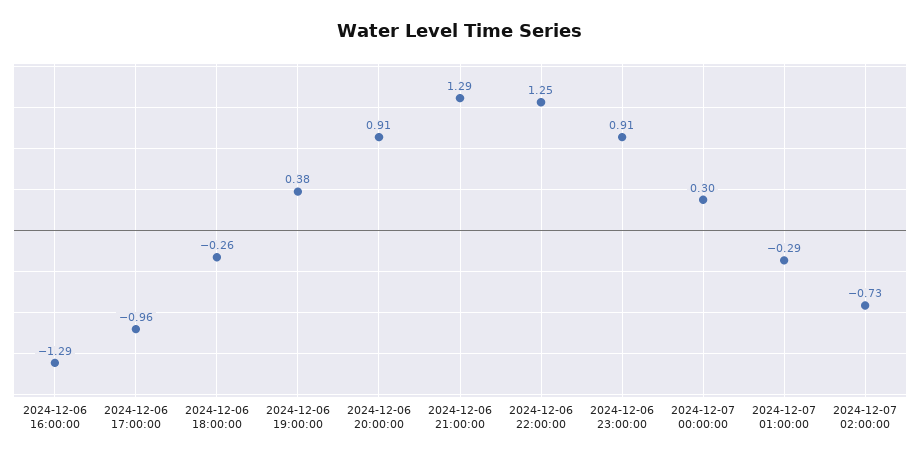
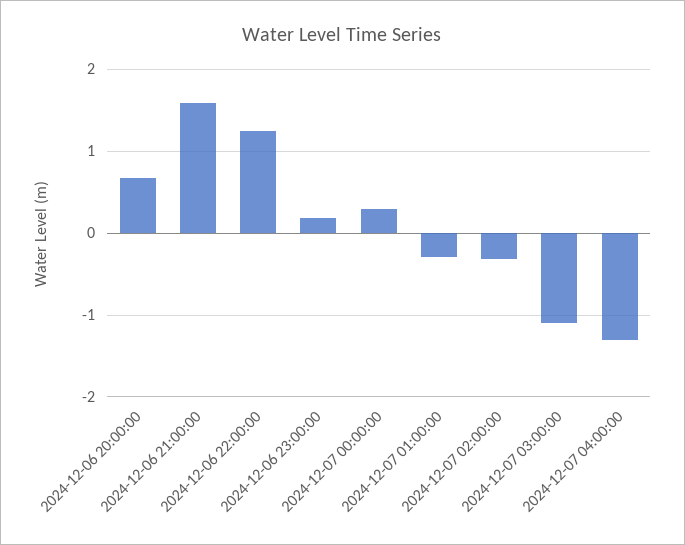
2024-12-06 16:00:00: -1.29 -> none
2024-12-06 17:00:00: -0.96 -> none
2024-12-06 18:00:00: -0.26 -> none
2024-12-06 19:00:00: 0.38 -> none
2024-12-06 20:00:00: 0.91 -> 0.7
2024-12-06 21:00:00: 1.29 -> 1.6
2024-12-06 23:00:00: 0.91 -> 0.2
2024-12-07 02:00:00: -0.73 -> -0.3
2024-12-07 03:00:00: none -> -1.1
2024-12-07 04:00:00: none -> -1.3

